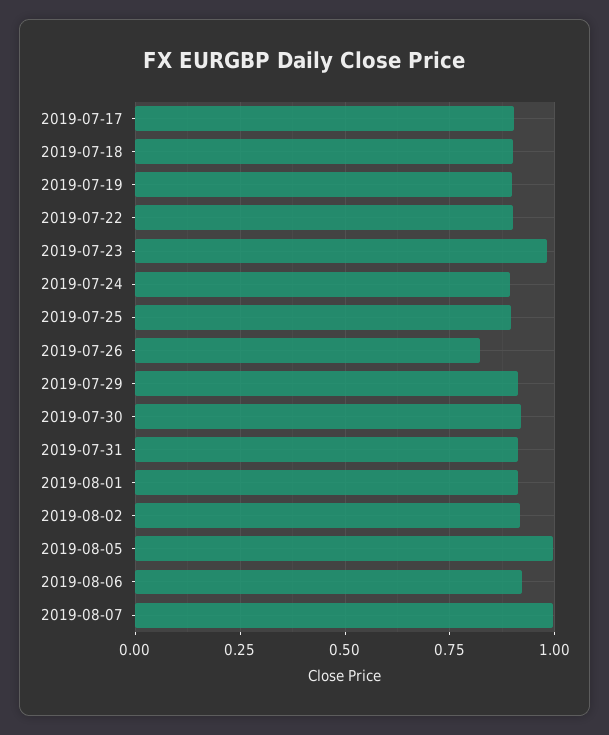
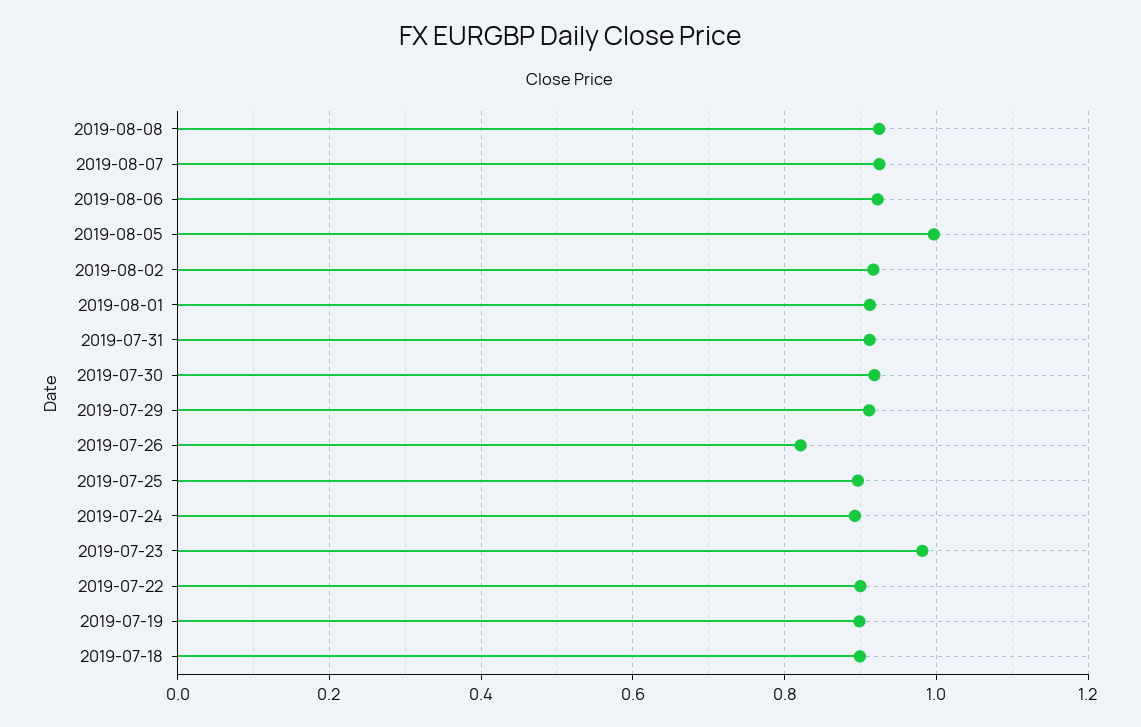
2019-07-17: 0.9 -> none
2019-08-07: 1 -> 0.92
2019-08-08: none -> 0.92

